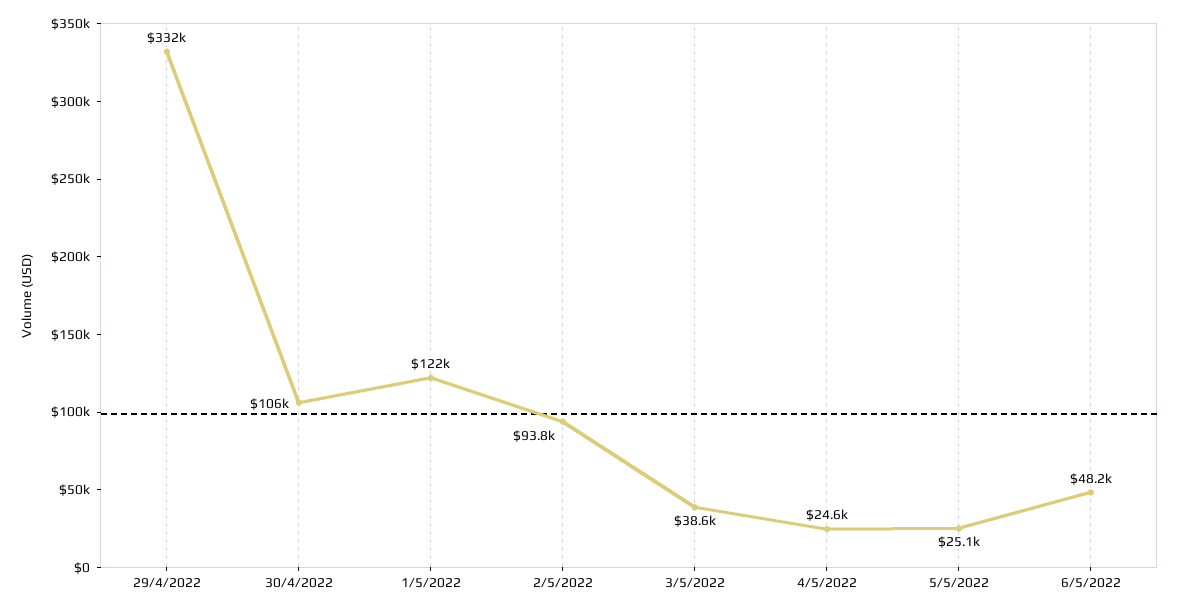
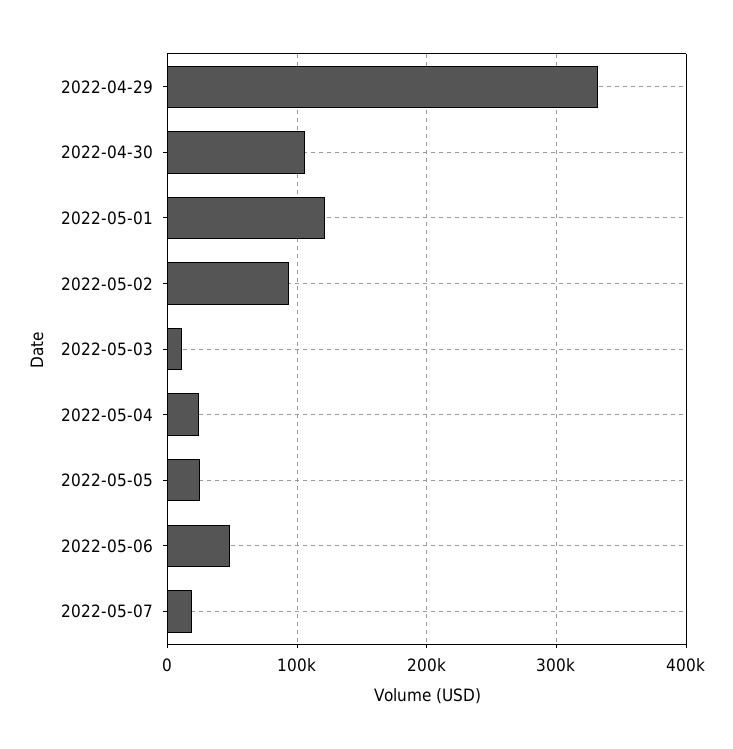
3/5/2022: 38600 -> 10000
2022-05-07: none -> 20000

